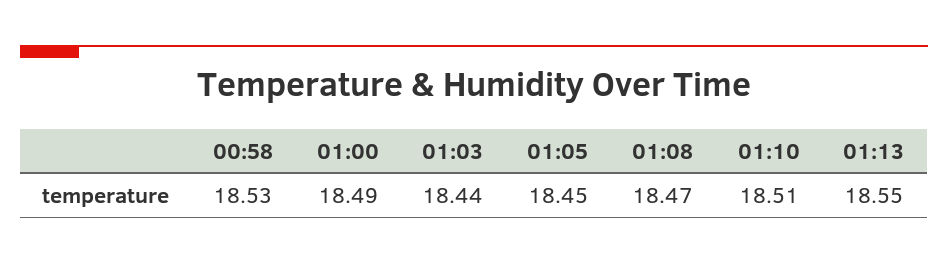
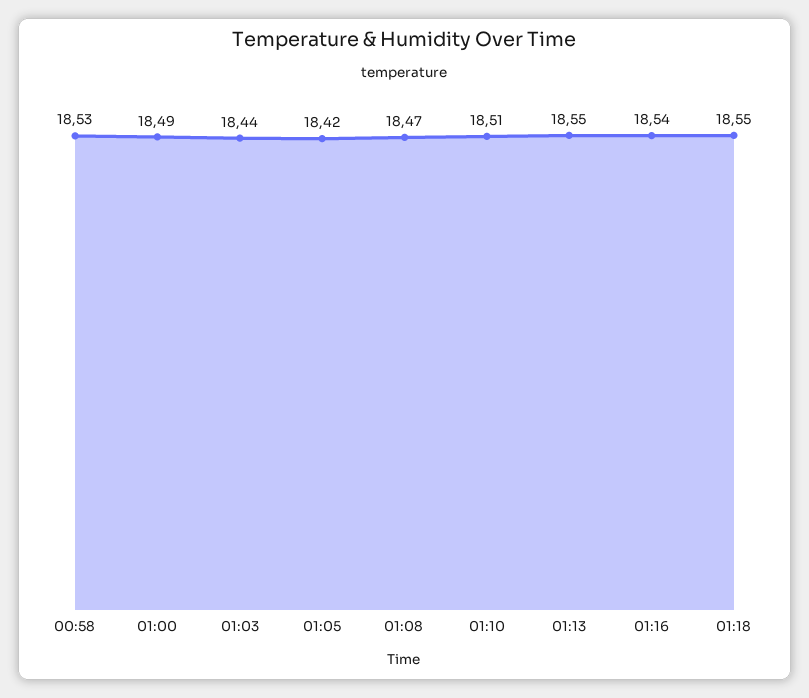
01:05: 18.45 -> 18.42
01:16: none -> 18.54
01:18: none -> 18.55

